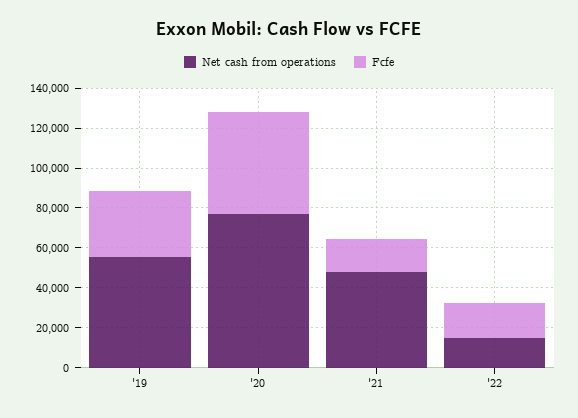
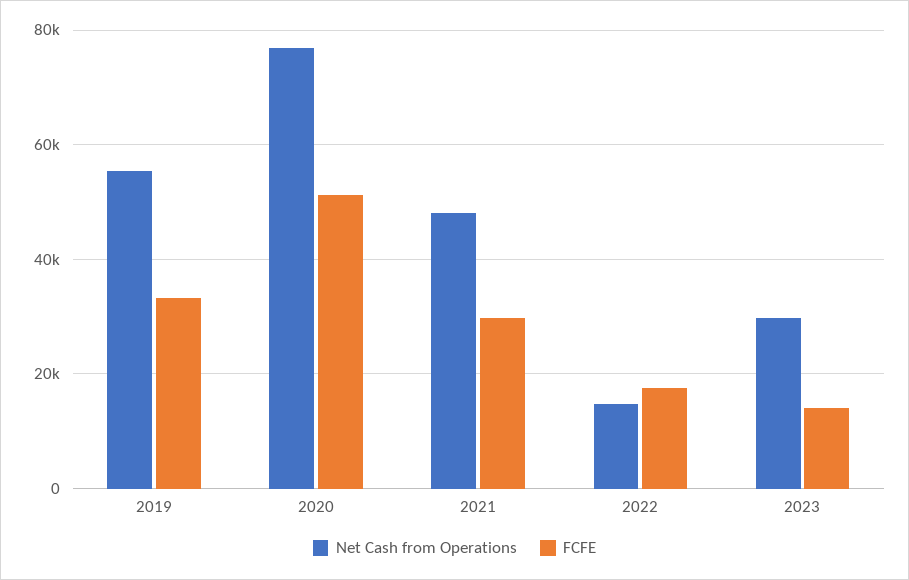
Fcfe, '21: 15000 -> 30000
Net cash from operations, 2023: none -> 30000
Fcfe, 2023: none -> 14000

